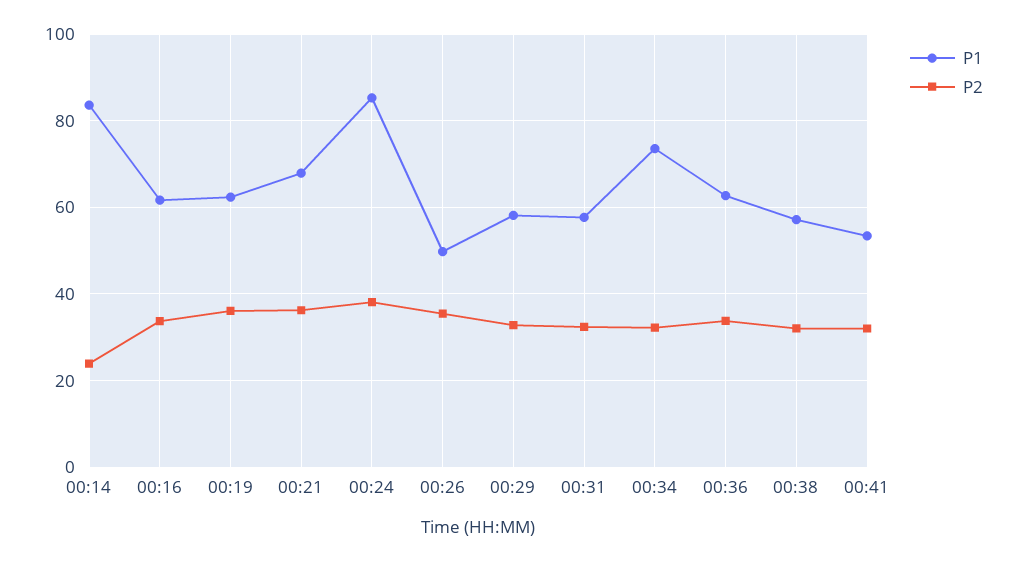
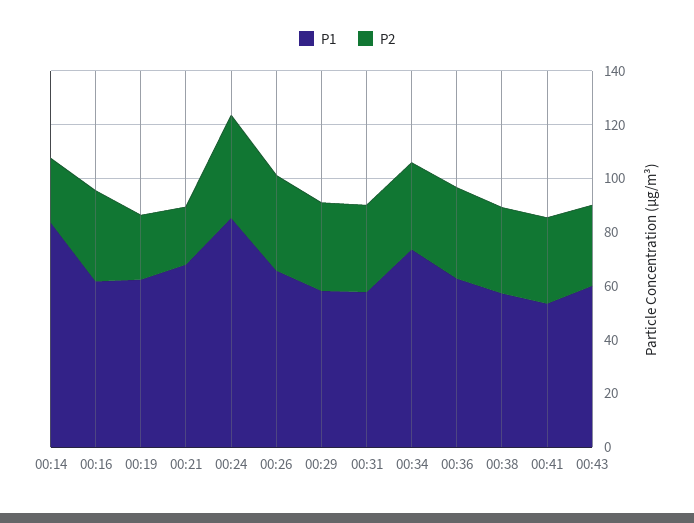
P2, 00:19: 36 -> 25
P2, 00:21: 36 -> 20
P1, 00:26: 50 -> 65
P1, 00:43: none -> 60
P2, 00:43: none -> 30

